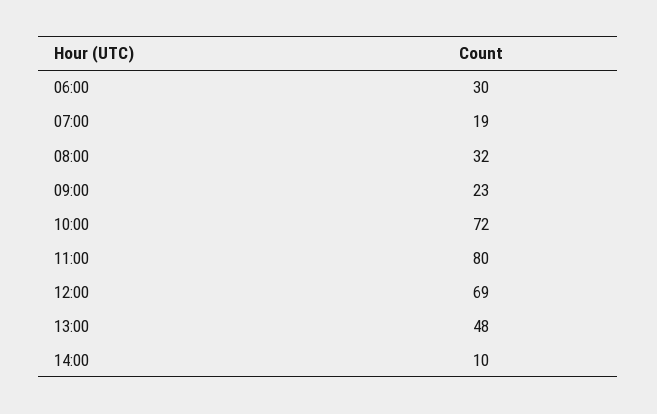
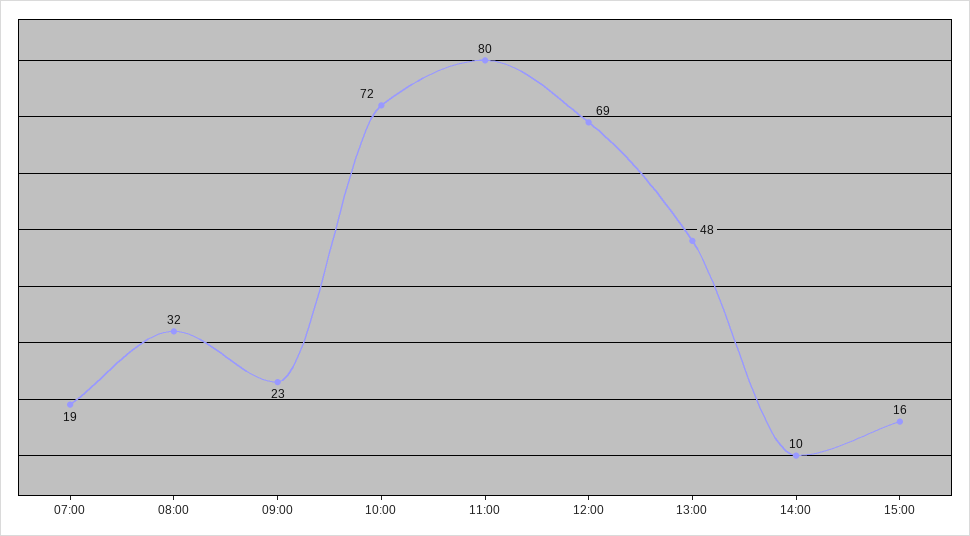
06:00: 30 -> none
15:00: none -> 16

